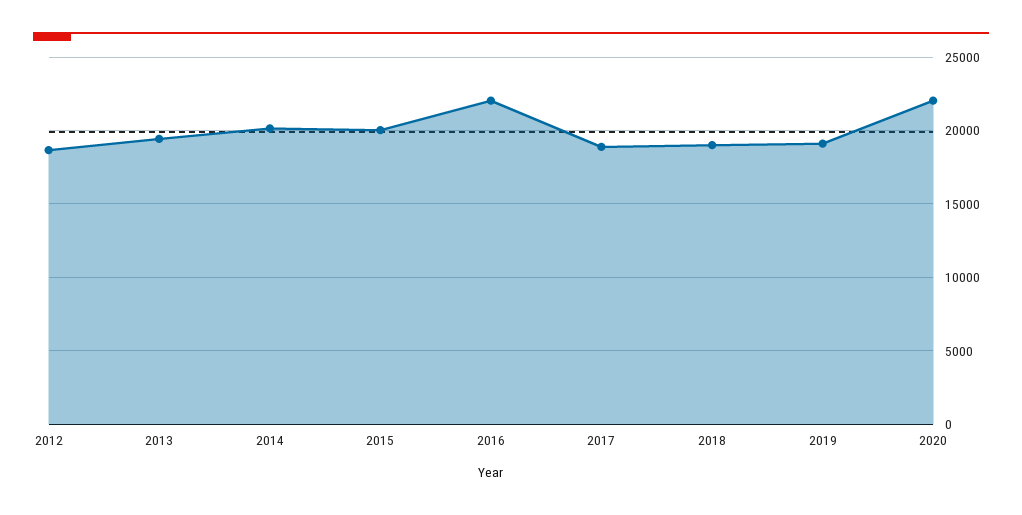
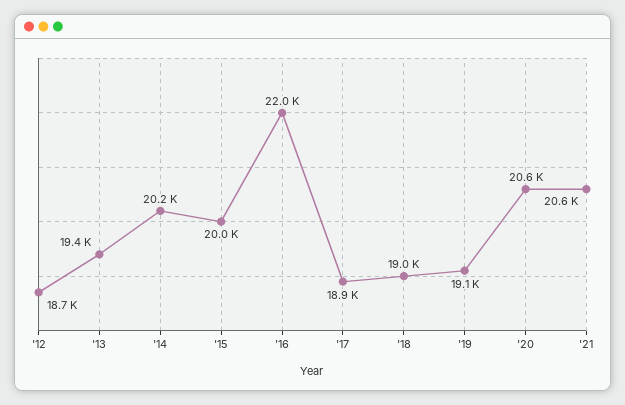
2020: 22000 -> 20600
'21: none -> 20600

